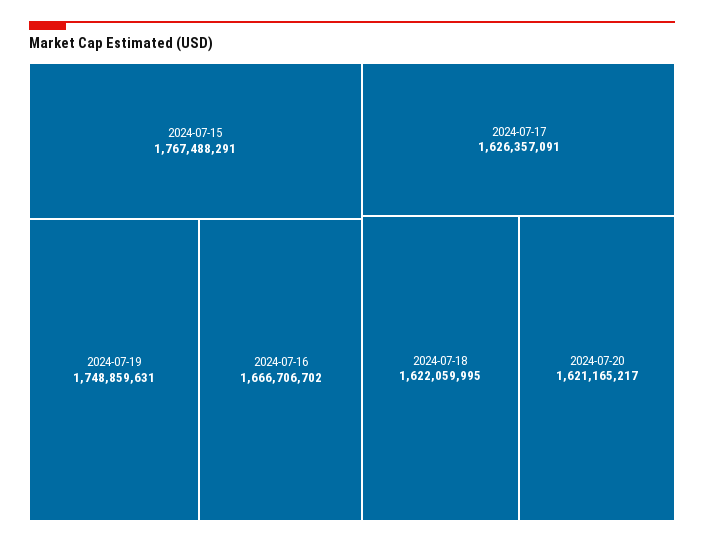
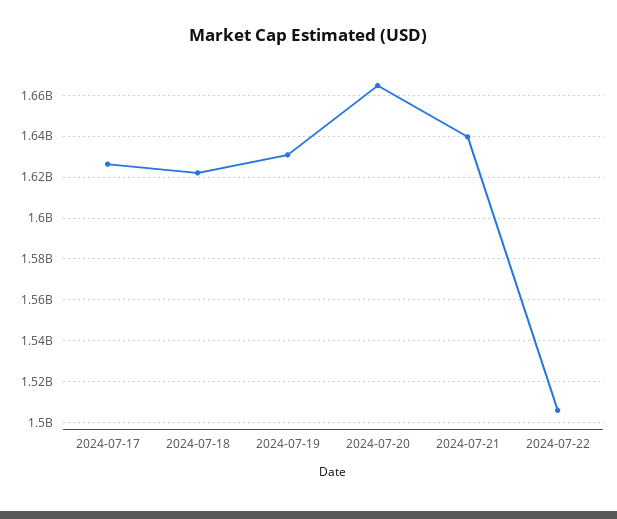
2024-07-15: 1767488291 -> none
2024-07-19: 1748859631 -> 1630000000
2024-07-16: 1666706702 -> none
2024-07-20: 1621165217 -> 1665000000
2024-07-21: none -> 1640000000
2024-07-22: none -> 1505000000

